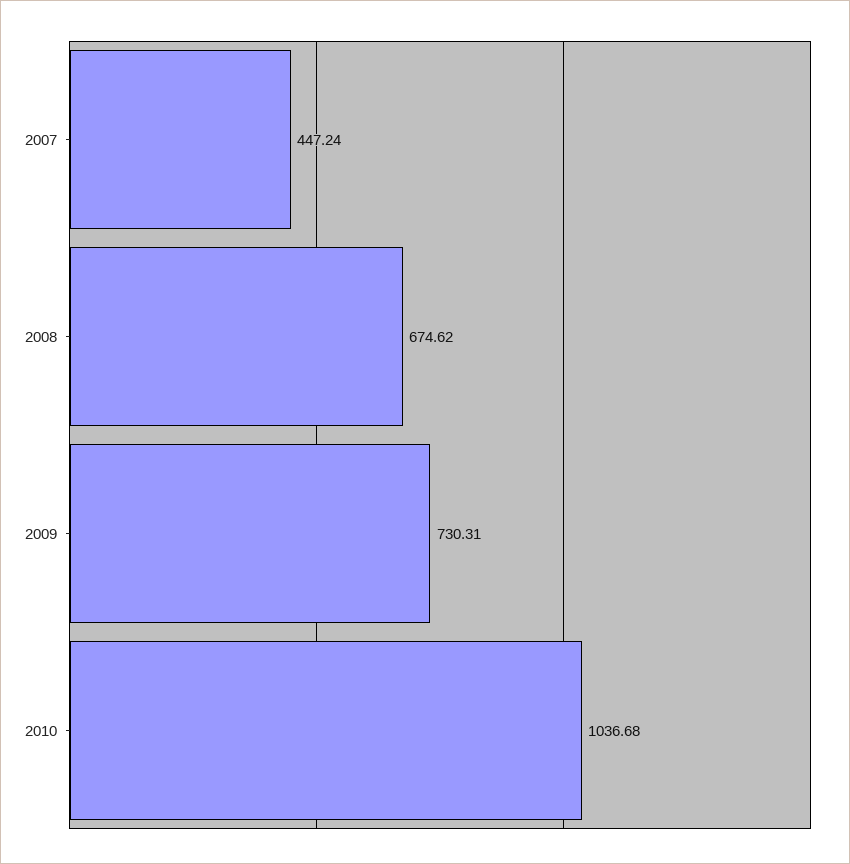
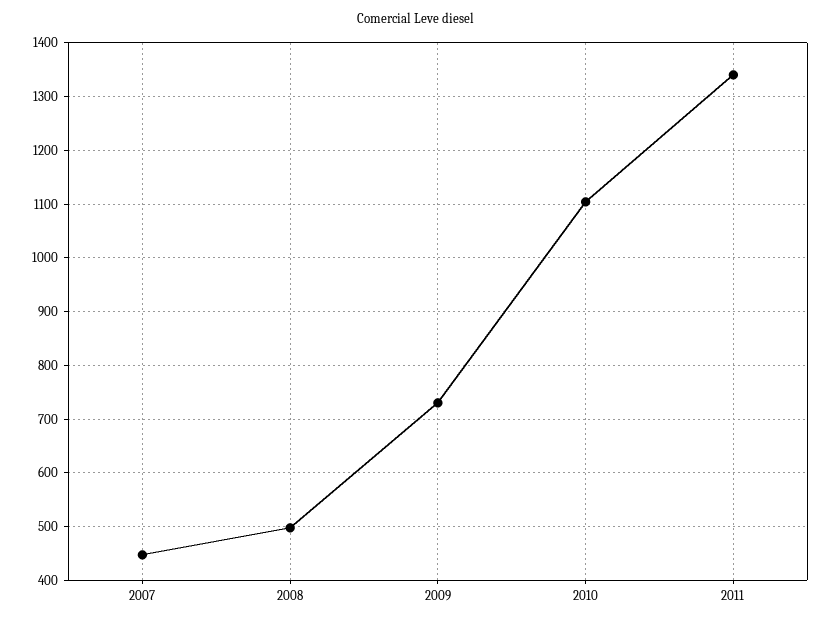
2008: 674.62 -> 500
2010: 1036.68 -> 1100
2011: none -> 1340

